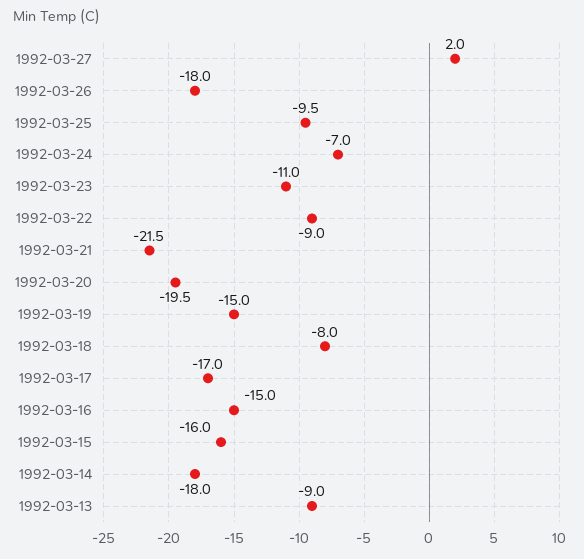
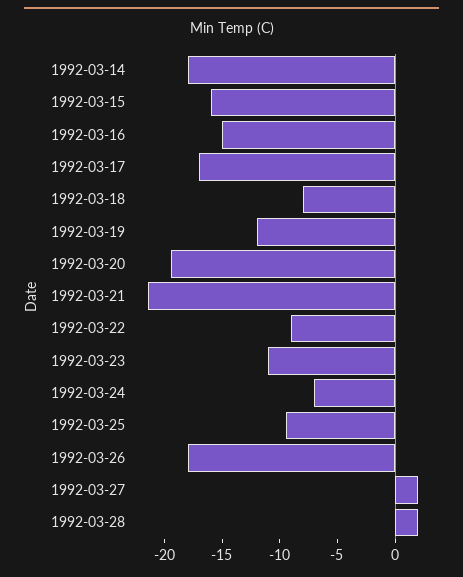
1992-03-19: -15 -> -12
1992-03-13: -9 -> none
1992-03-28: none -> 2

